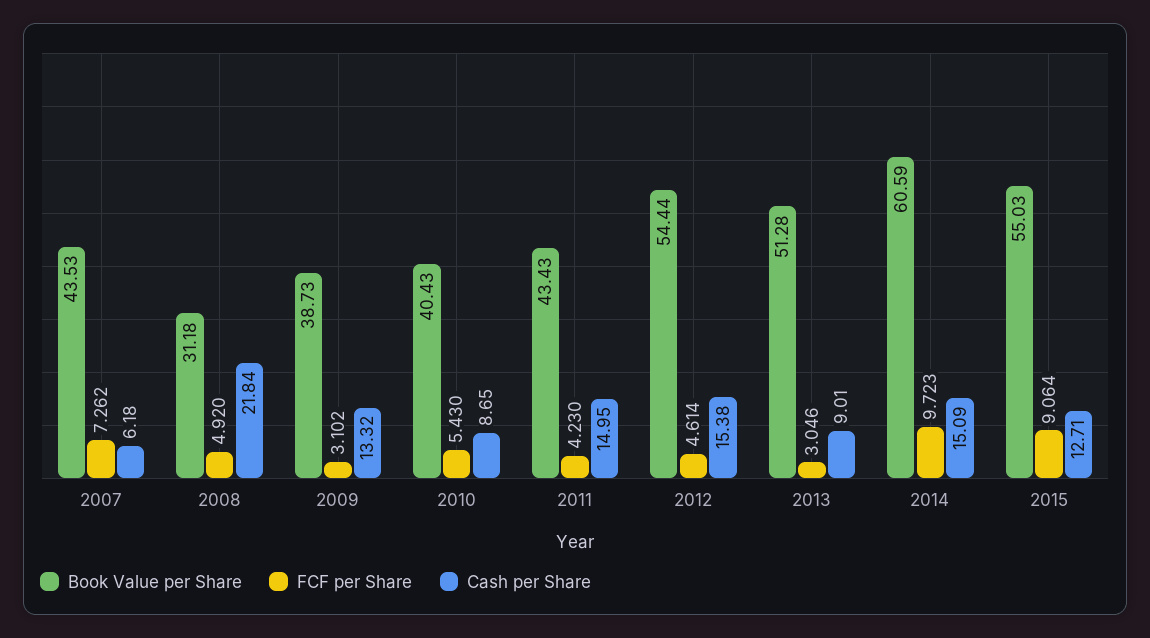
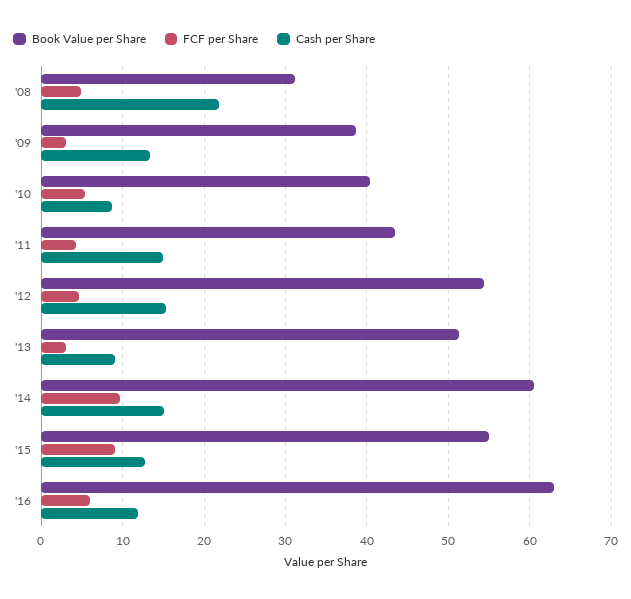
Book Value per Share, 2007: 43.53 -> none
FCF per Share, 2007: 7.262 -> none
Cash per Share, 2007: 6.18 -> none
Book Value per Share, '16: none -> 63
FCF per Share, '16: none -> 6
Cash per Share, '16: none -> 12

